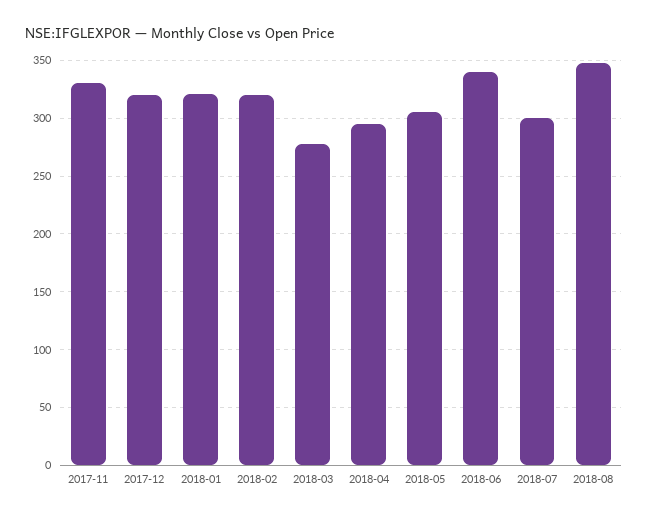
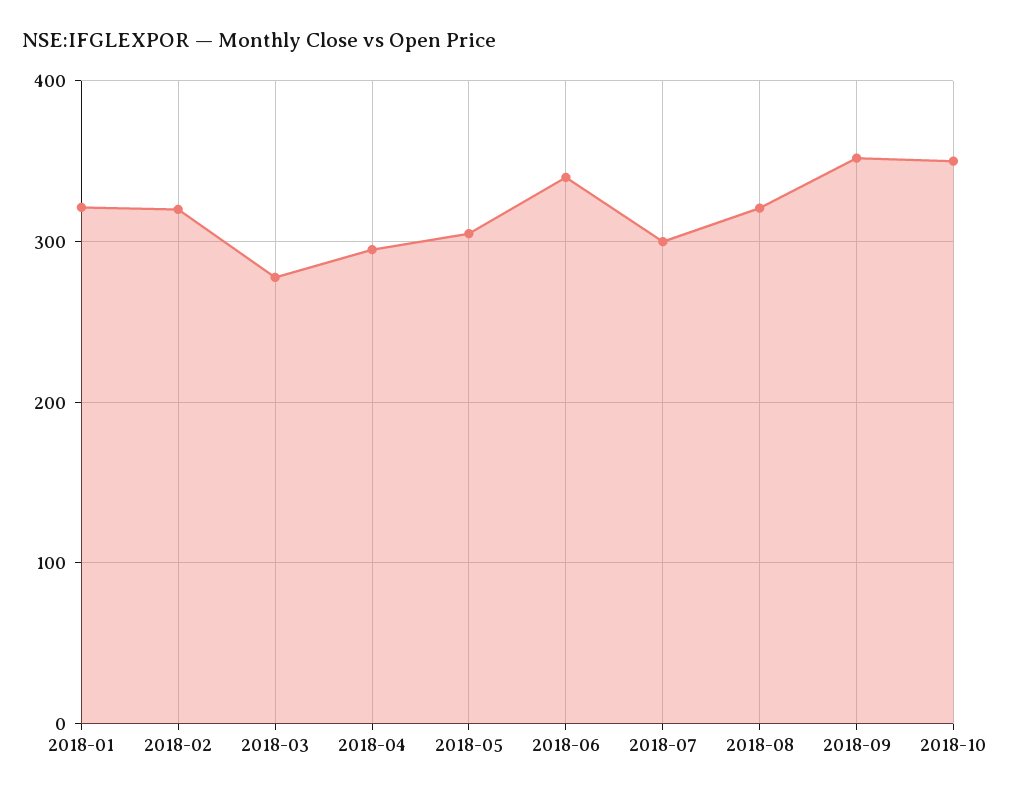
2017-11: 330 -> none
2017-12: 320 -> none
2018-08: 350 -> 320
2018-09: none -> 350
2018-10: none -> 350

